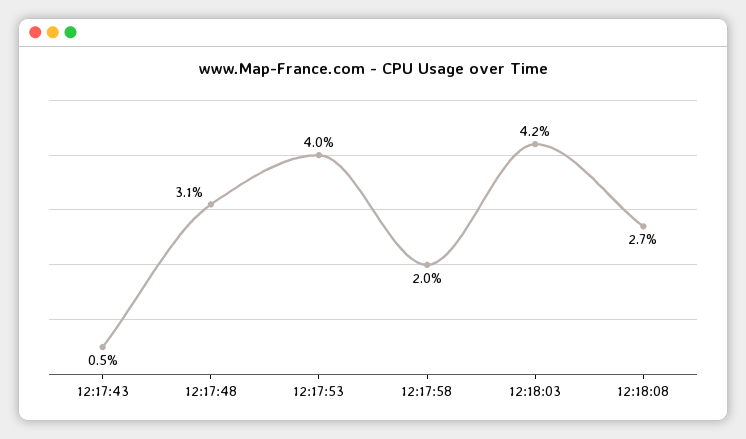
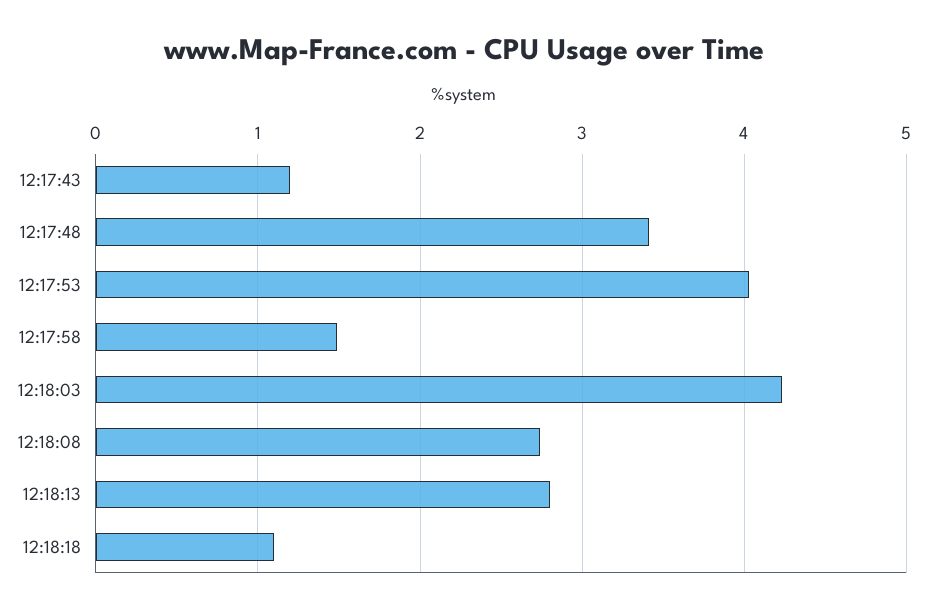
12:17:43: 0.5 -> 1.2
12:17:48: 3.1 -> 3.4
12:17:58: 2 -> 1.5
12:18:13: none -> 2.8
12:18:18: none -> 1.1

